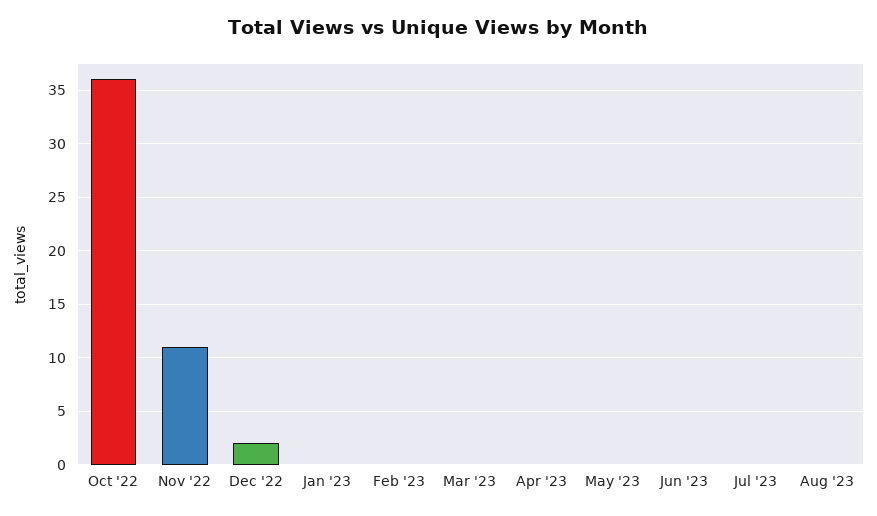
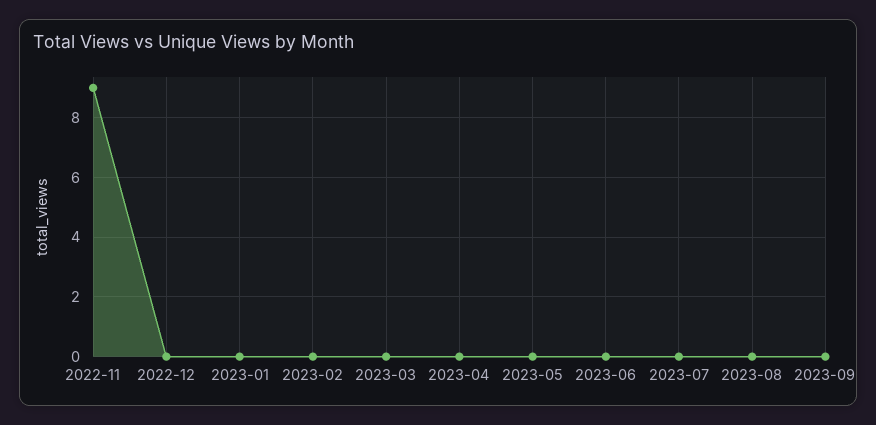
Oct '22: 36 -> none
Nov '22: 11 -> 9
Dec '22: 2 -> 0
2023-09: none -> 0

